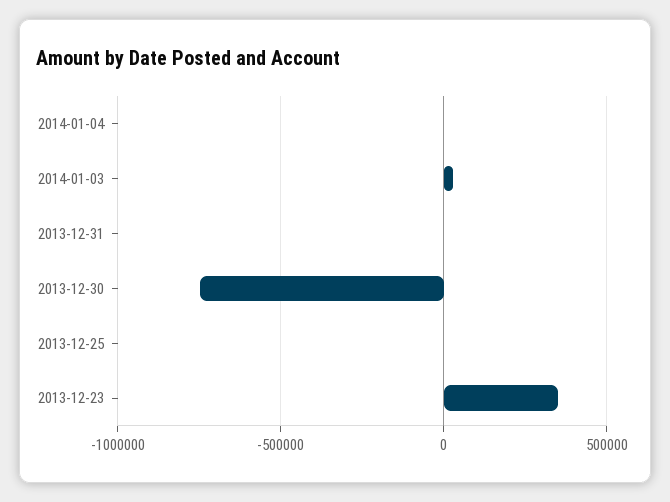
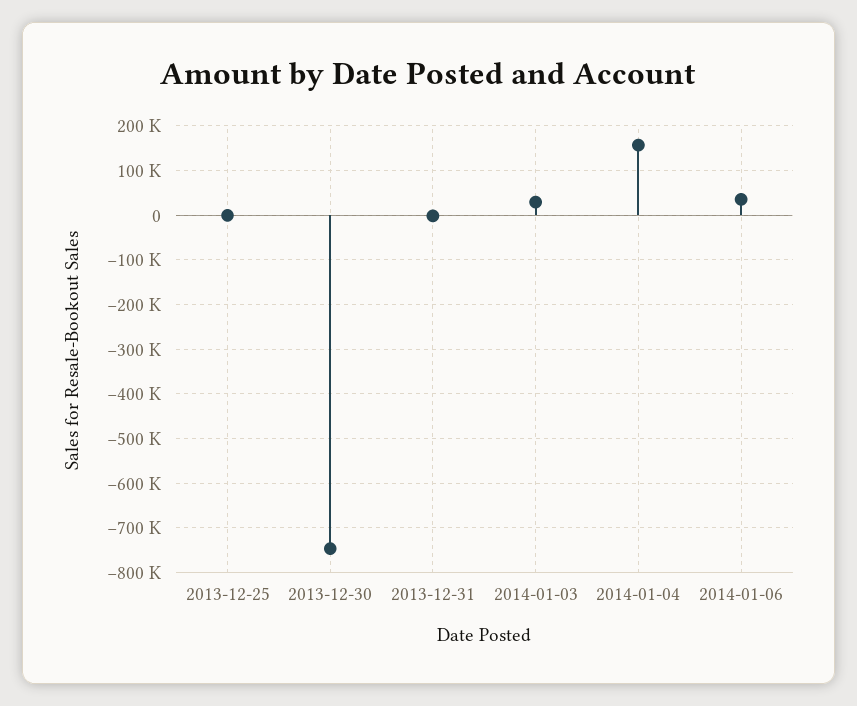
2014-01-04: 0 -> 160000
2013-12-23: 350000 -> none
2014-01-06: none -> 40000

